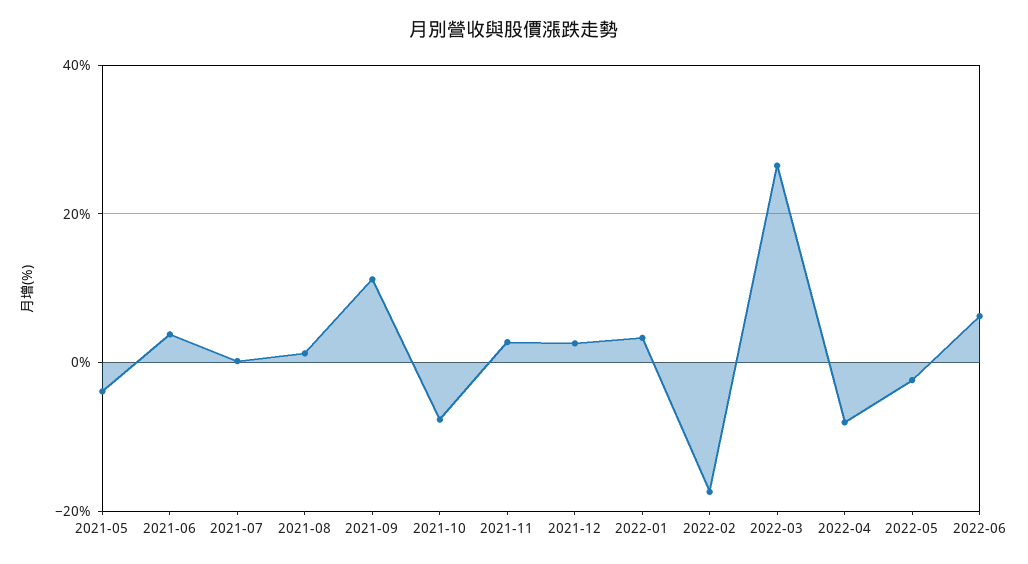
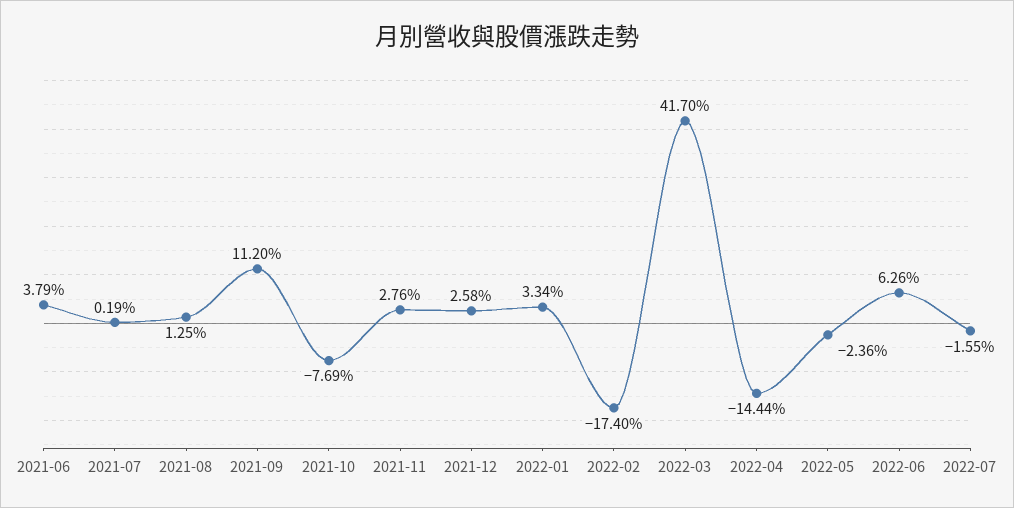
2021-05: -4 -> none
2022-03: 26 -> 41.7
2022-04: -8 -> -14.44
2022-07: none -> -1.55

